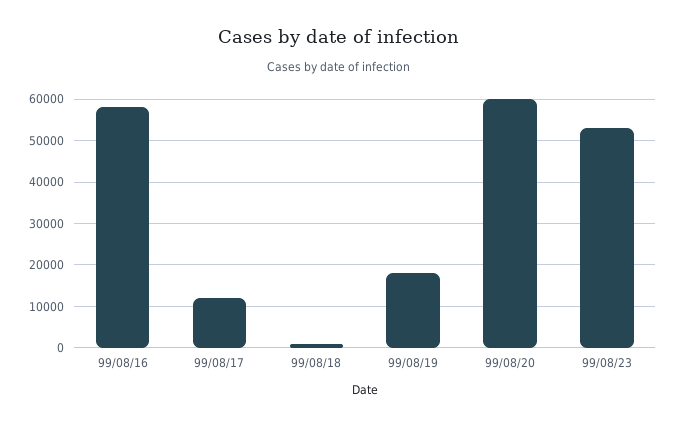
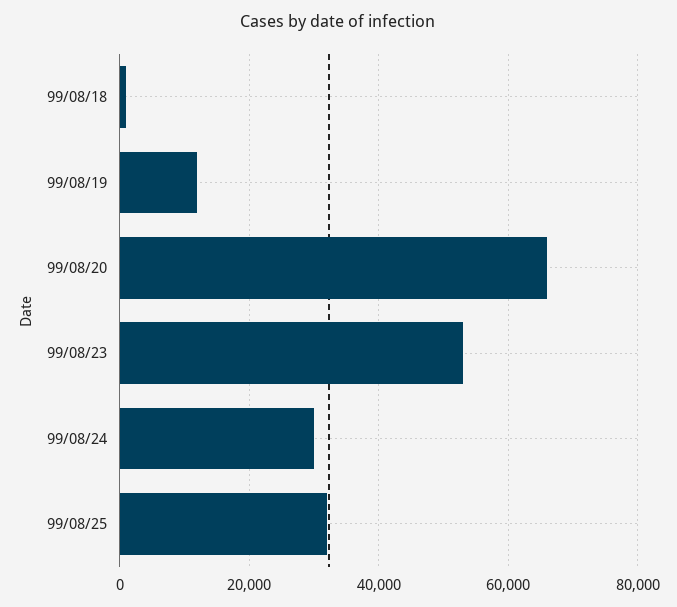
99/08/16: 58000 -> none
99/08/17: 12000 -> none
99/08/19: 18000 -> 12000
99/08/20: 60000 -> 66000
99/08/24: none -> 30000
99/08/25: none -> 32000

